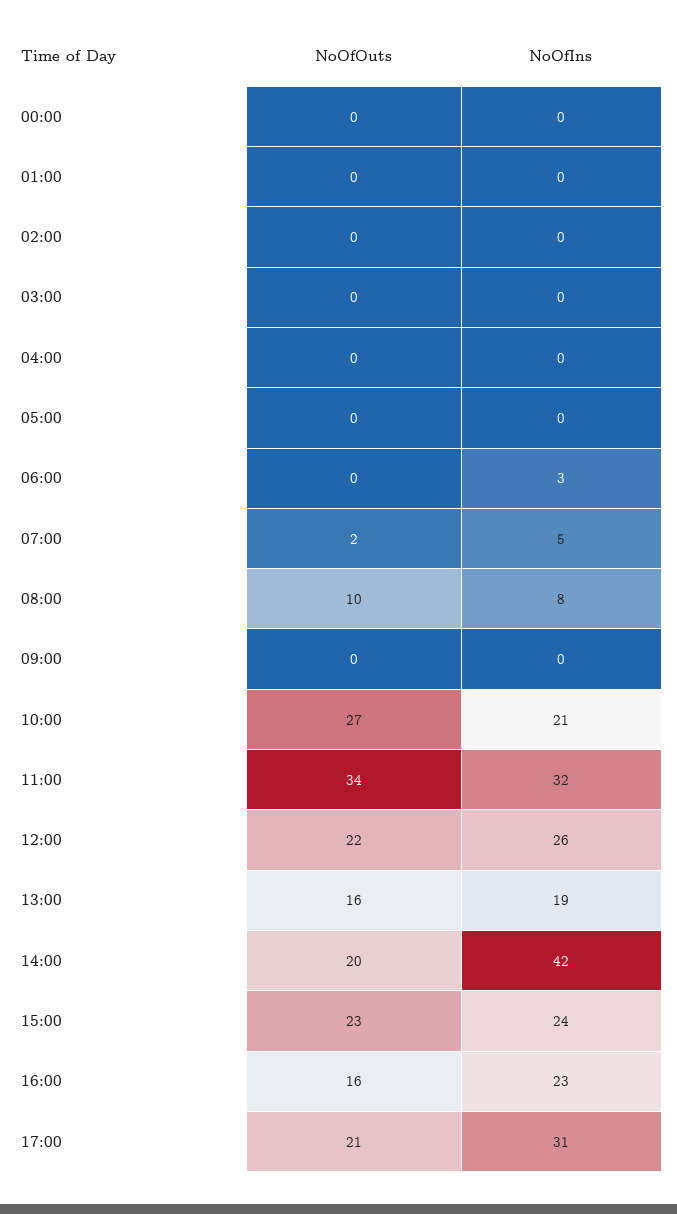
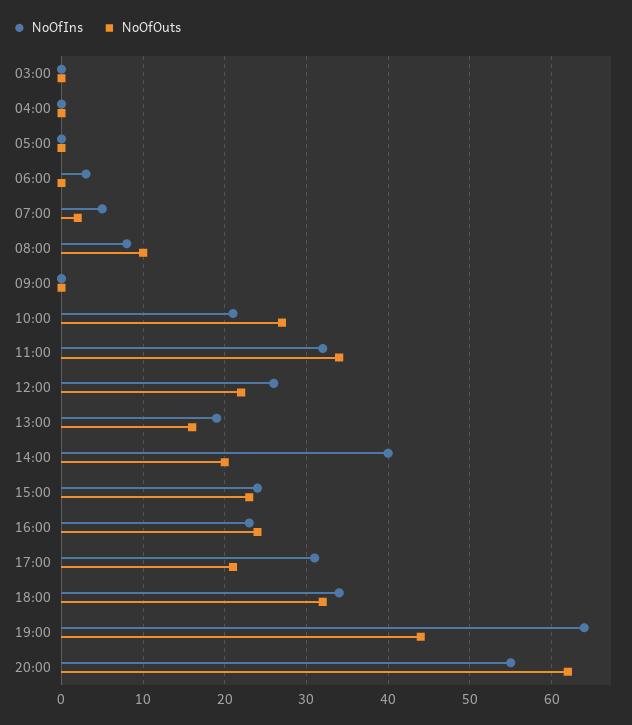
NoOfOuts, 00:00: 0 -> none
NoOfIns, 00:00: 0 -> none
NoOfOuts, 01:00: 0 -> none
NoOfIns, 01:00: 0 -> none
NoOfOuts, 02:00: 0 -> none
NoOfIns, 02:00: 0 -> none
NoOfIns, 14:00: 42 -> 40
NoOfOuts, 16:00: 16 -> 24
NoOfIns, 18:00: none -> 34
NoOfOuts, 18:00: none -> 32
NoOfIns, 19:00: none -> 64
NoOfOuts, 19:00: none -> 44
NoOfIns, 20:00: none -> 55
NoOfOuts, 20:00: none -> 62

